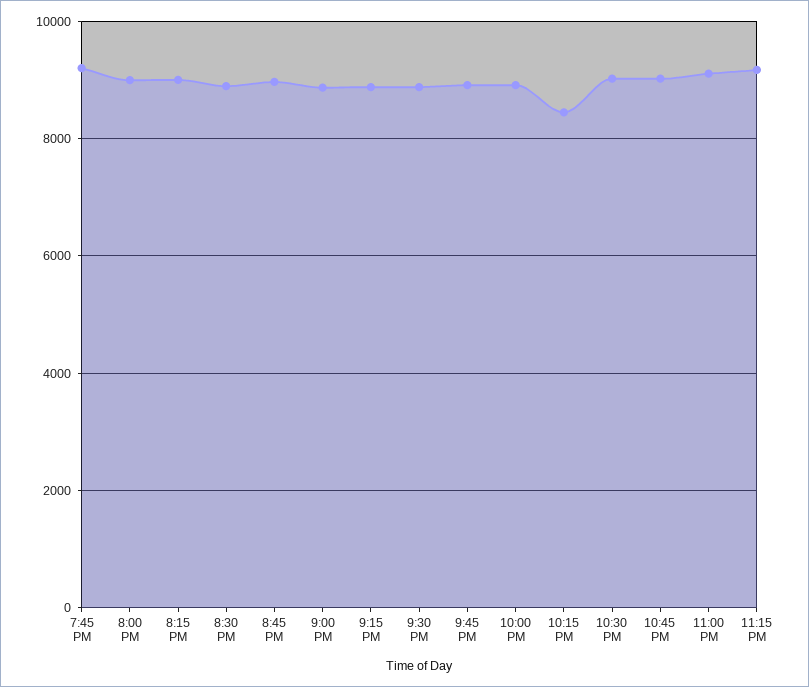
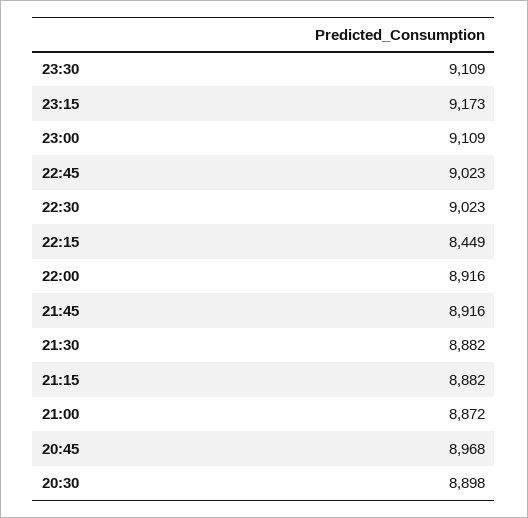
7:45 PM: 9200 -> none
8:00 PM: 9000 -> none
8:15 PM: 9000 -> none
23:30: none -> 9109

